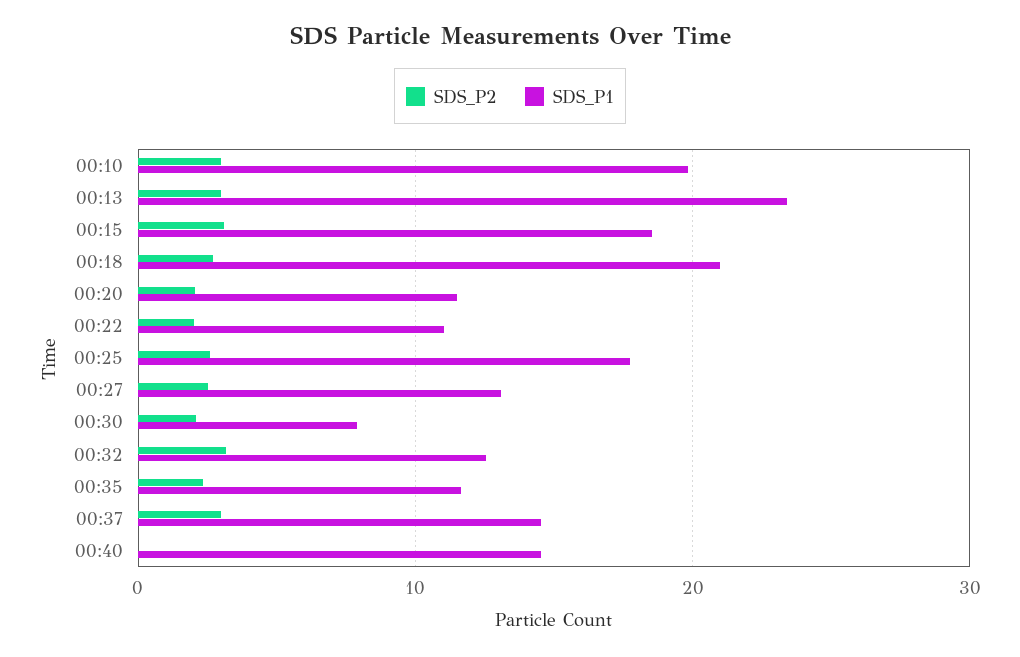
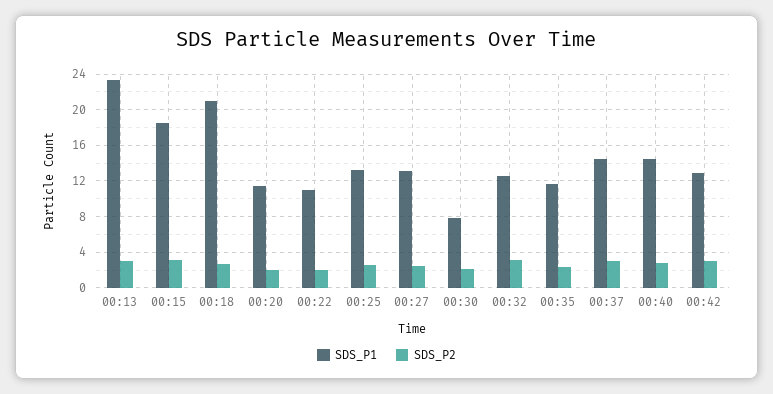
SDS_P2, 00:10: 3 -> none
SDS_P1, 00:10: 20 -> none
SDS_P1, 00:25: 18 -> 13
SDS_P2, 00:40: 0 -> 3
SDS_P1, 00:42: none -> 13
SDS_P2, 00:42: none -> 3

